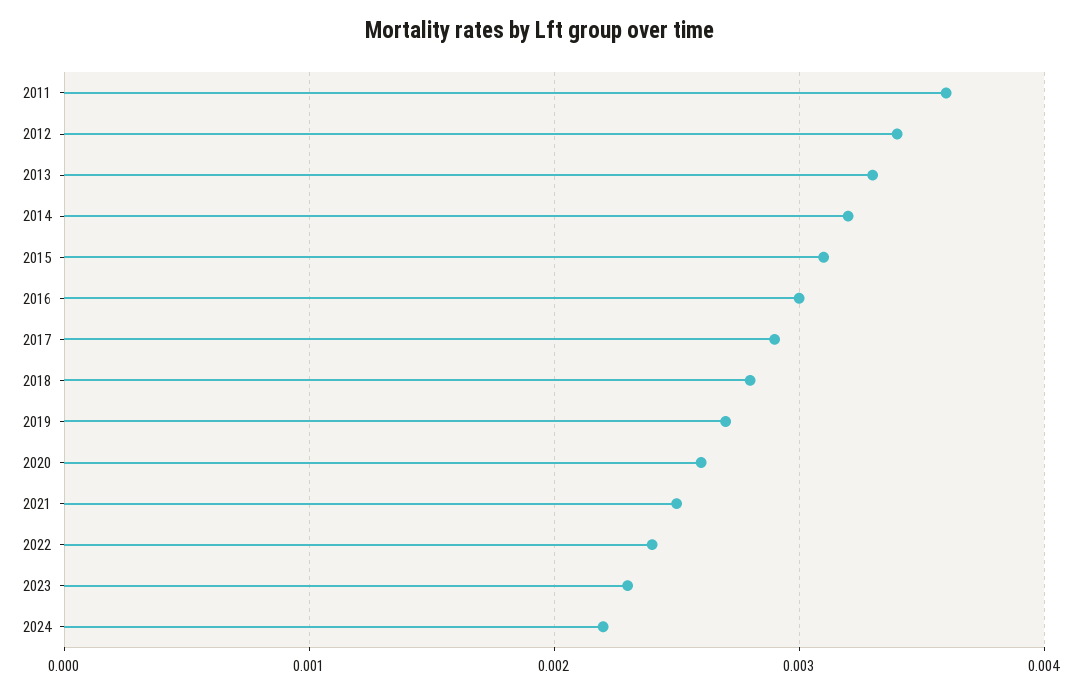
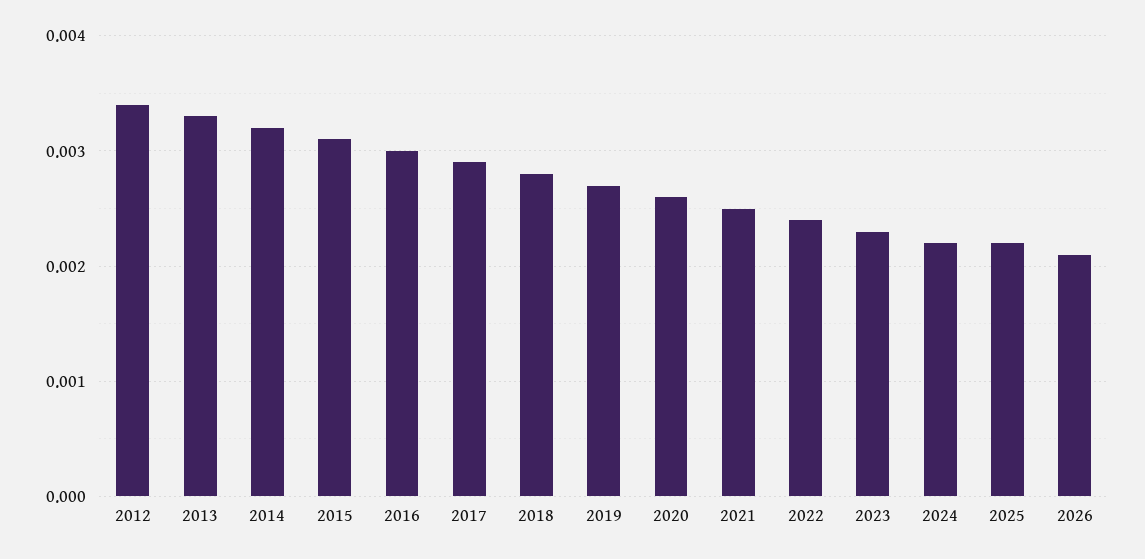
2011: 0.0036 -> none
2025: none -> 0.0022
2026: none -> 0.0021

